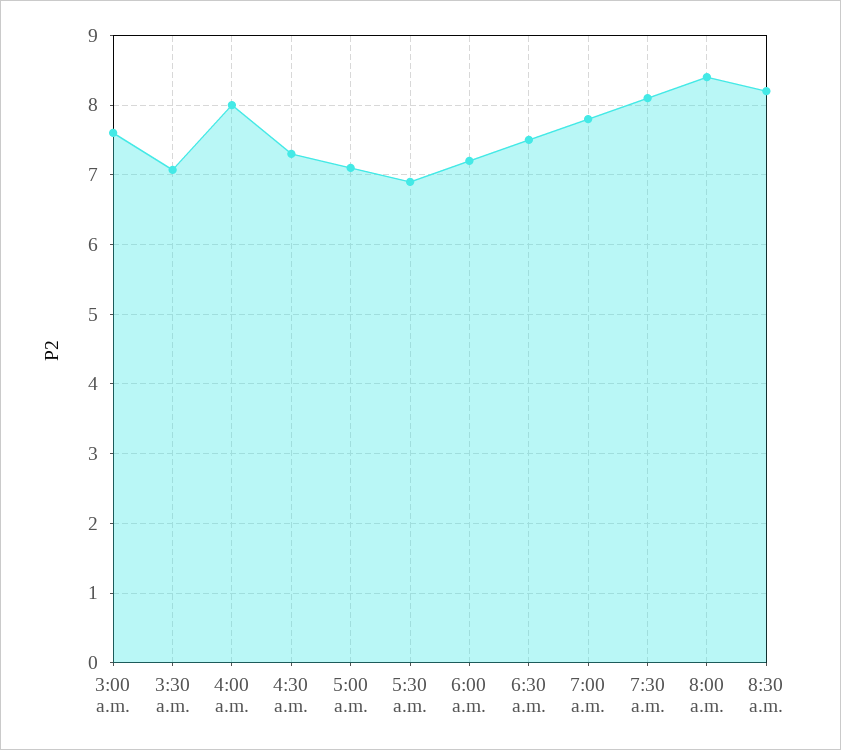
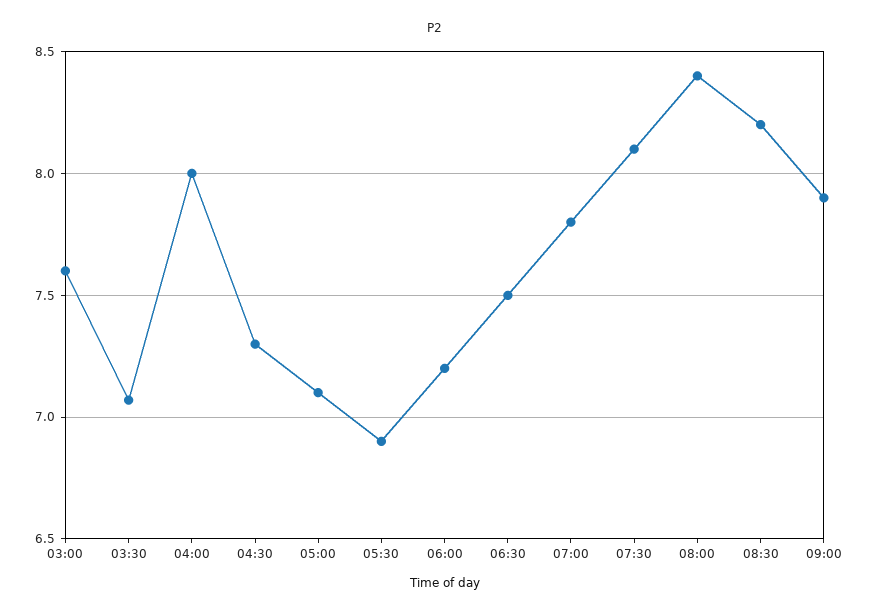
09:00: none -> 7.9

